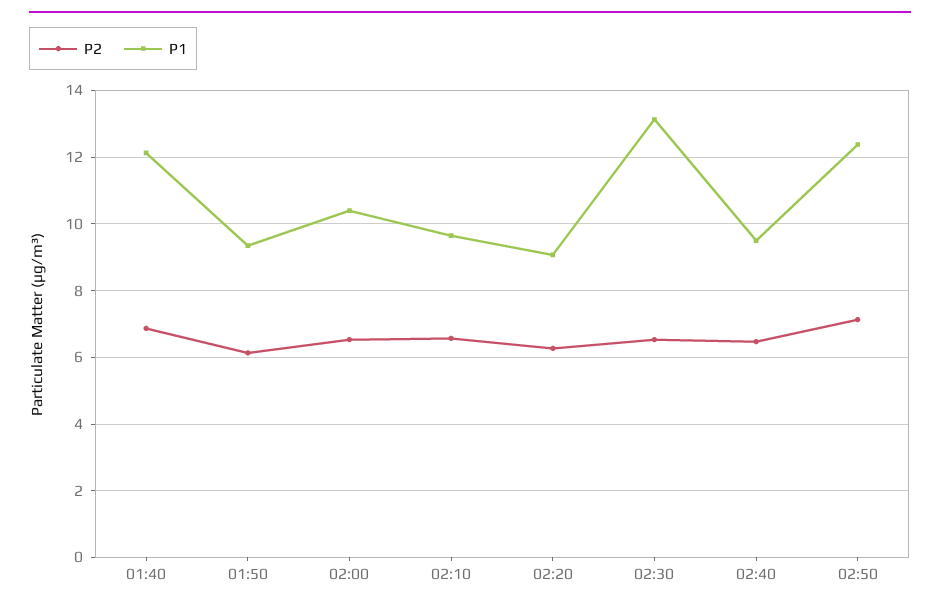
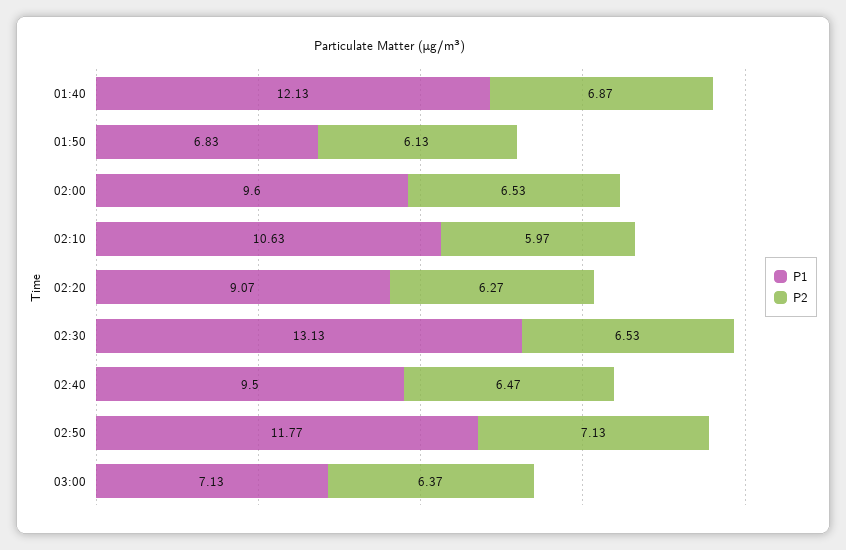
P1, 01:50: 9.4 -> 6.83
P1, 02:00: 10.4 -> 9.6
P2, 02:10: 6.6 -> 5.97
P1, 02:10: 9.6 -> 10.63
P1, 02:50: 12.4 -> 11.77
P1, 03:00: none -> 7.13
P2, 03:00: none -> 6.37

